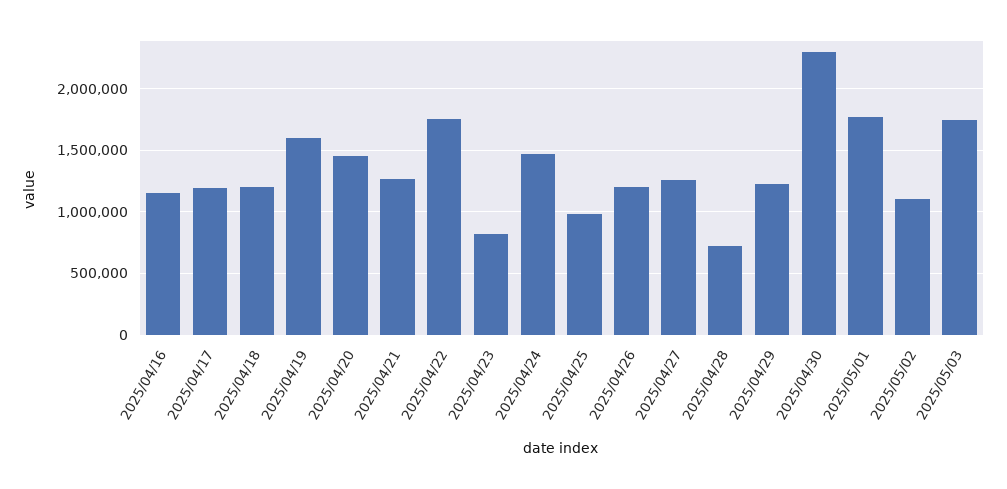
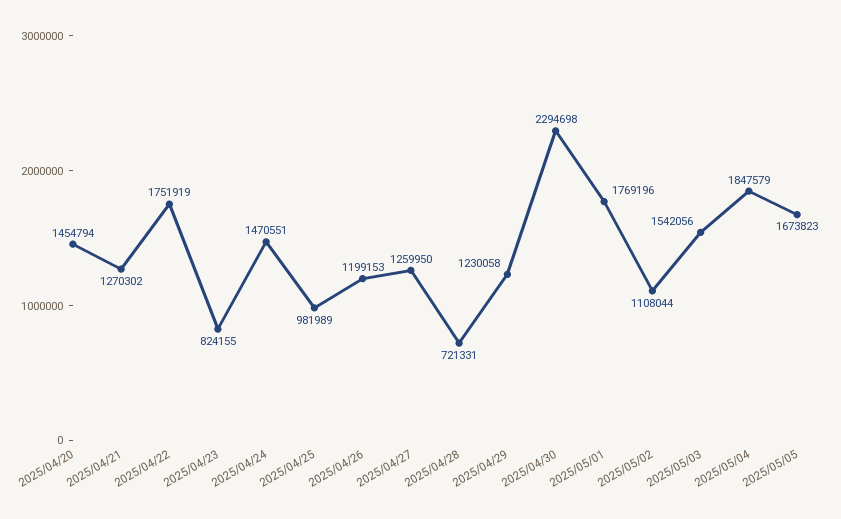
2025/04/16: 1150000 -> none
2025/04/17: 1200000 -> none
2025/04/18: 1200000 -> none
2025/04/19: 1600000 -> none
2025/05/03: 1750000 -> 1542056
2025/05/04: none -> 1847579
2025/05/05: none -> 1673823

